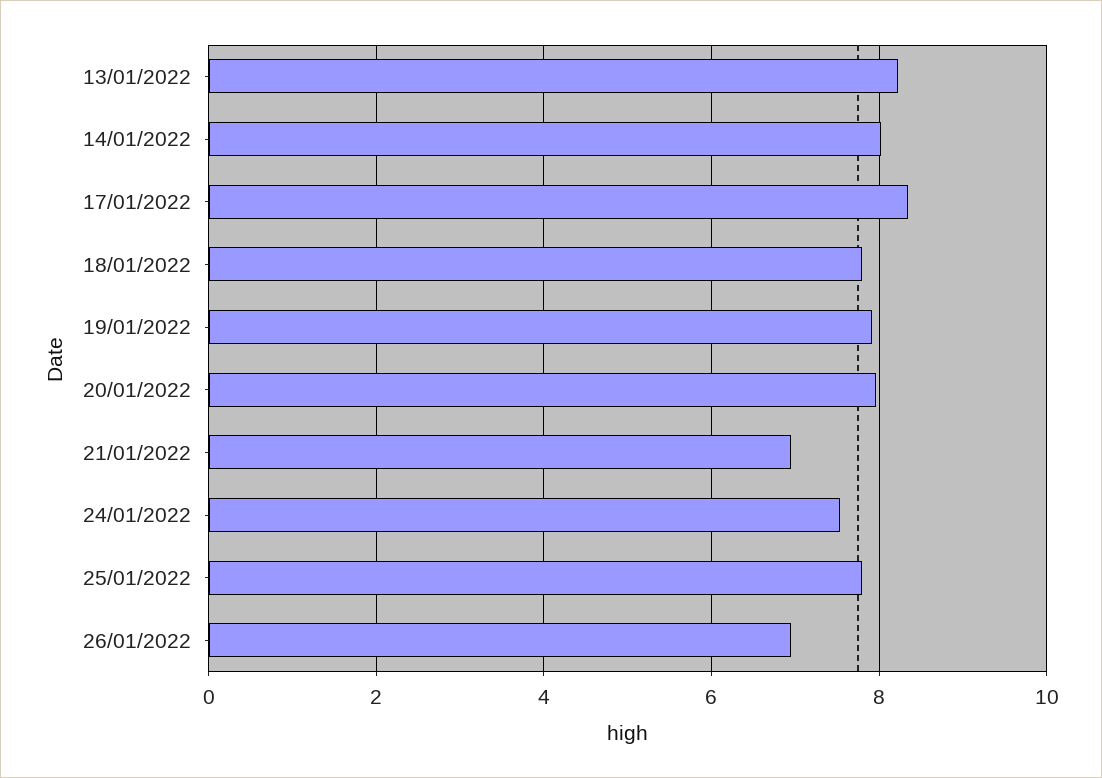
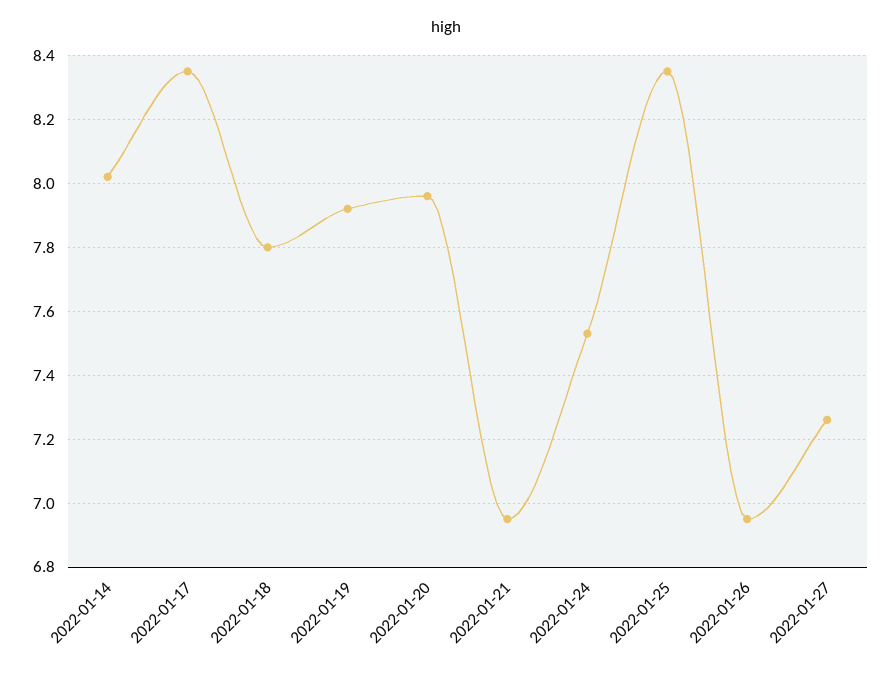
13/01/2022: 8.2 -> none
25/01/2022: 7.8 -> 8.35
2022-01-27: none -> 7.25

